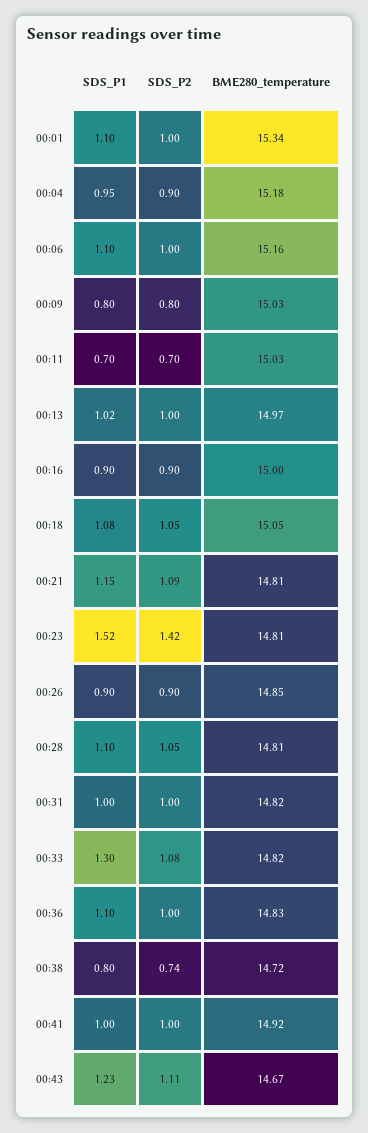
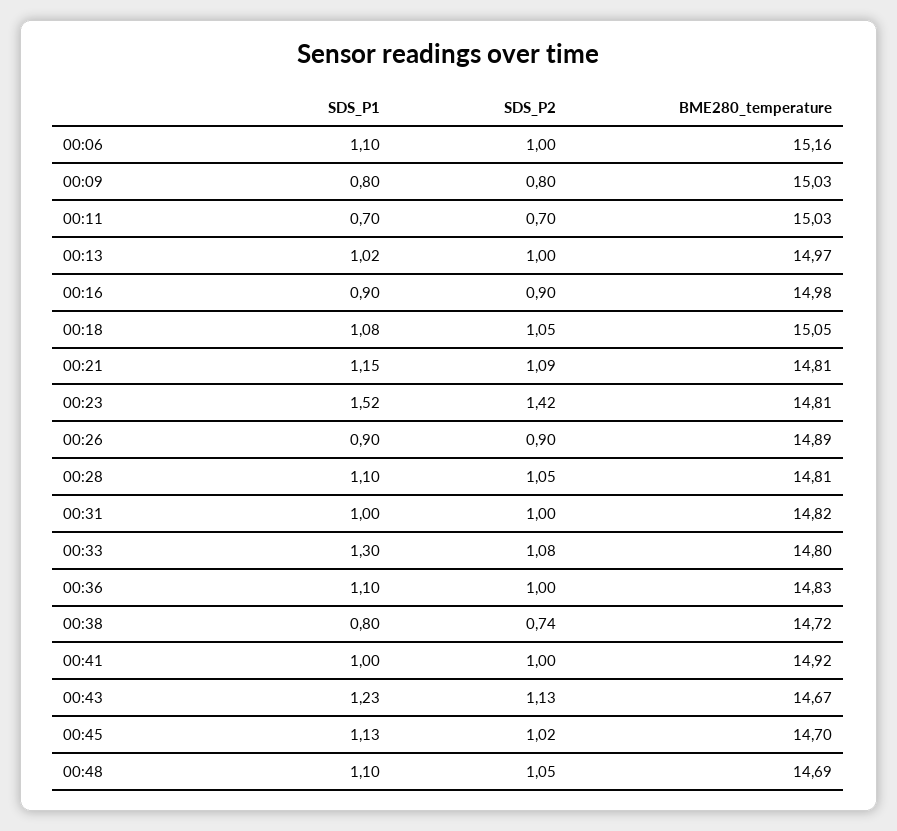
SDS_P1, 00:01: 1.1 -> none
SDS_P2, 00:01: 1 -> none
BME280_temperature, 00:01: 15.34 -> none
SDS_P1, 00:04: 0.95 -> none
SDS_P2, 00:04: 0.9 -> none
BME280_temperature, 00:04: 15.18 -> none
BME280_temperature, 00:16: 15 -> 14.98
BME280_temperature, 00:26: 14.85 -> 14.89
BME280_temperature, 00:33: 14.82 -> 14.8
SDS_P2, 00:43: 1.11 -> 1.13
SDS_P1, 00:45: none -> 1.13
SDS_P2, 00:45: none -> 1.02
BME280_temperature, 00:45: none -> 14.7
SDS_P1, 00:48: none -> 1.1
SDS_P2, 00:48: none -> 1.05
BME280_temperature, 00:48: none -> 14.69

